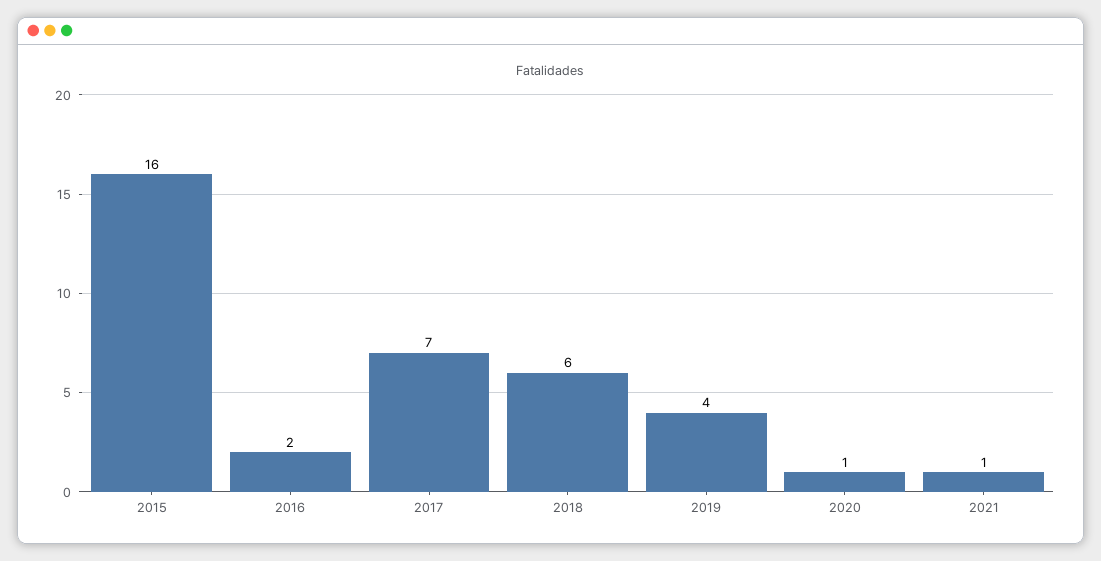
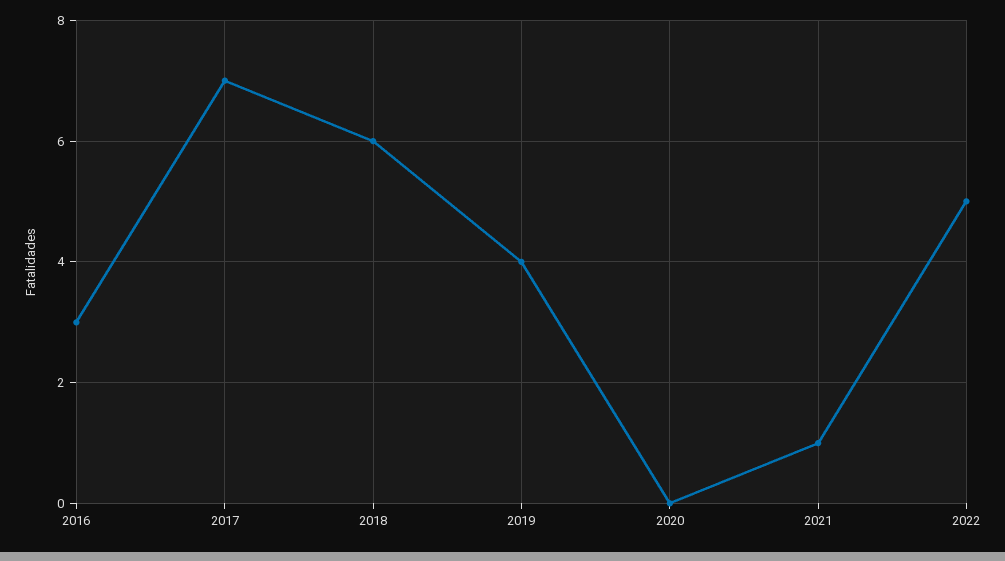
2015: 16 -> none
2016: 2 -> 3
2020: 1 -> 0
2022: none -> 5

